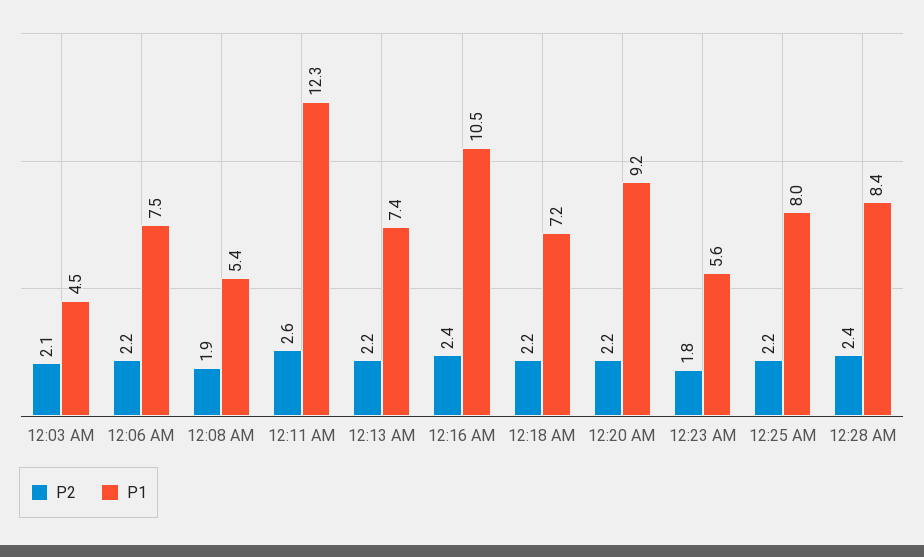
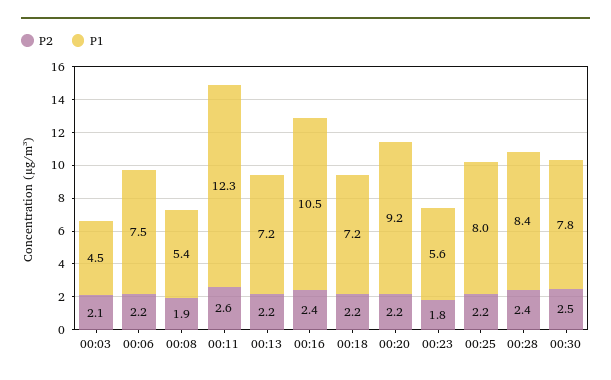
P1, 12:13 AM: 7.4 -> 7.2
P2, 00:30: none -> 2.5
P1, 00:30: none -> 7.8

